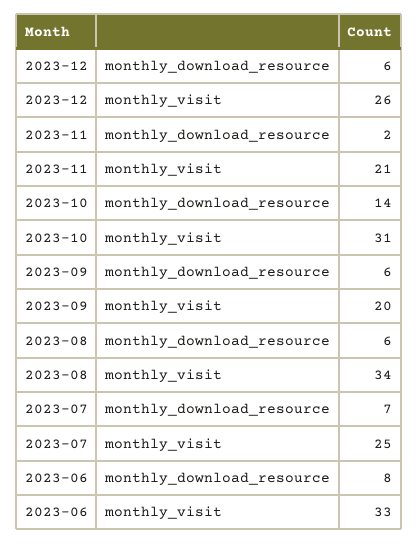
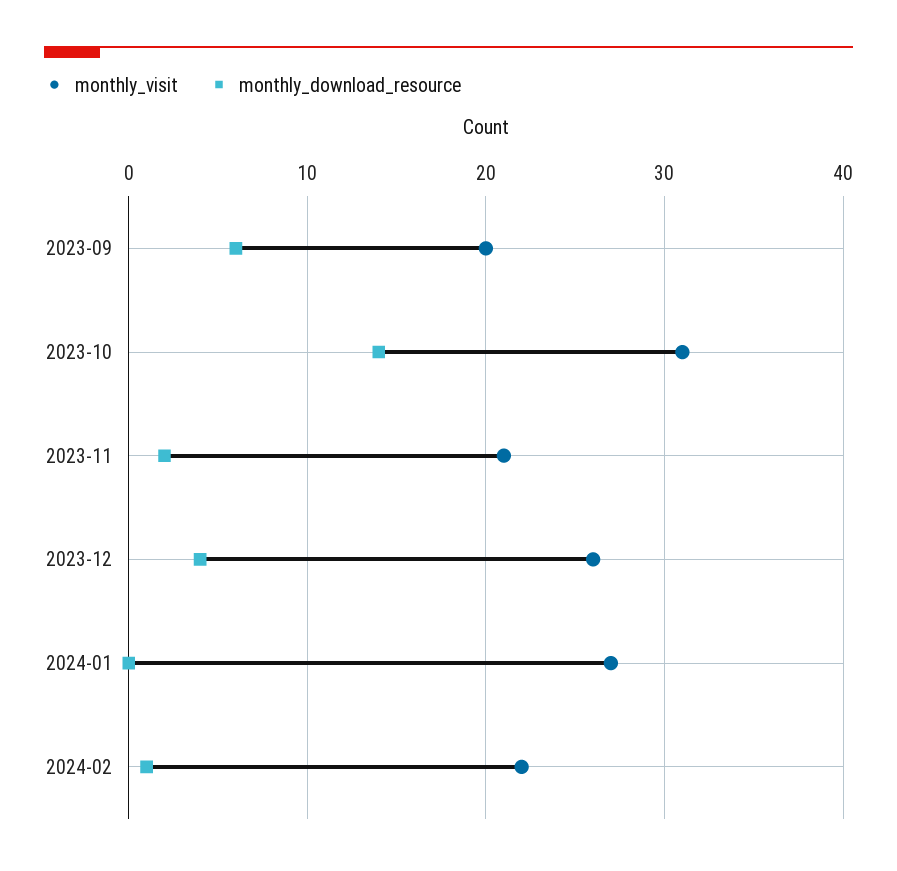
monthly_download_resource, 2023-12: 6 -> 4
monthly_download_resource, 2023-08: 6 -> none
monthly_visit, 2023-08: 34 -> none
monthly_download_resource, 2023-07: 7 -> none
monthly_visit, 2023-07: 25 -> none
monthly_download_resource, 2023-06: 8 -> none
monthly_visit, 2023-06: 33 -> none
monthly_visit, 2024-01: none -> 27
monthly_download_resource, 2024-01: none -> 0
monthly_visit, 2024-02: none -> 22
monthly_download_resource, 2024-02: none -> 1

